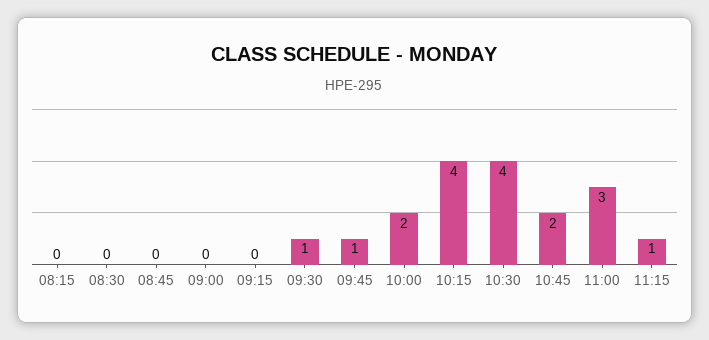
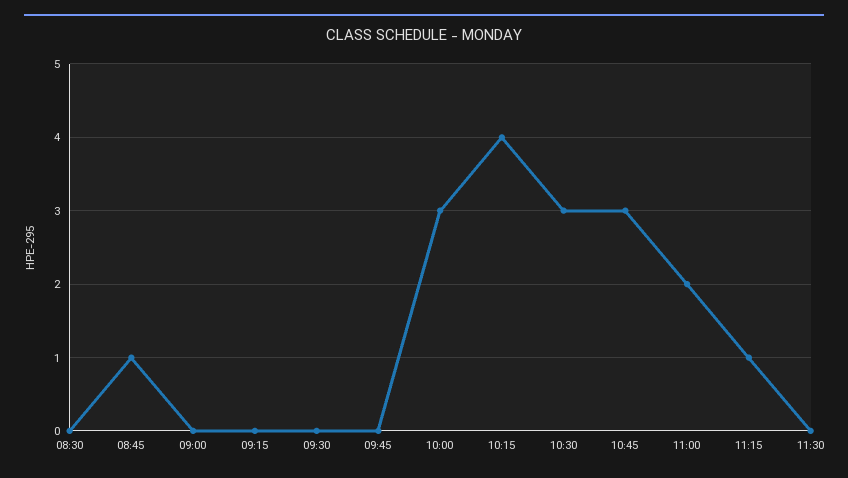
08:15: 0 -> none
08:45: 0 -> 1
09:30: 1 -> 0
09:45: 1 -> 0
10:00: 2 -> 3
10:30: 4 -> 3
10:45: 2 -> 3
11:00: 3 -> 2
11:30: none -> 0

